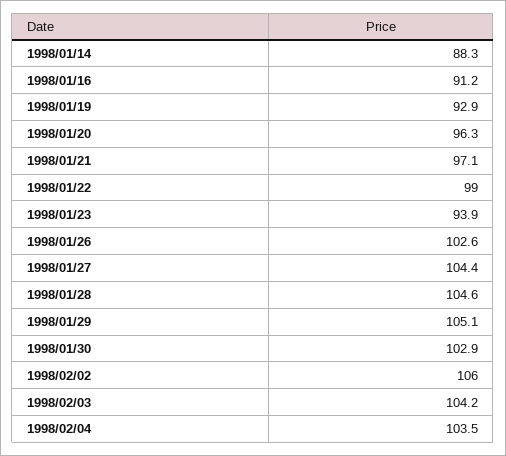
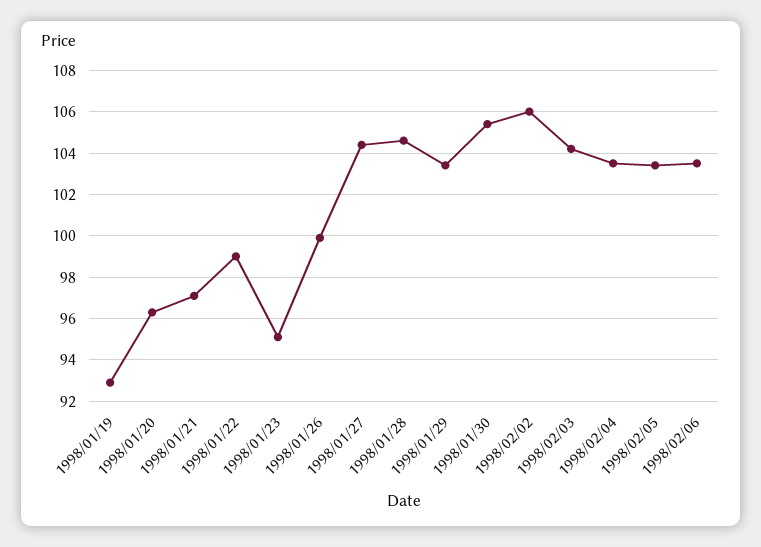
1998/01/14: 88.3 -> none
1998/01/16: 91.2 -> none
1998/01/23: 93.9 -> 95
1998/01/26: 102.6 -> 100
1998/01/29: 105.1 -> 103.5
1998/01/30: 102.9 -> 105.5
1998/02/05: none -> 103.5
1998/02/06: none -> 103.5

